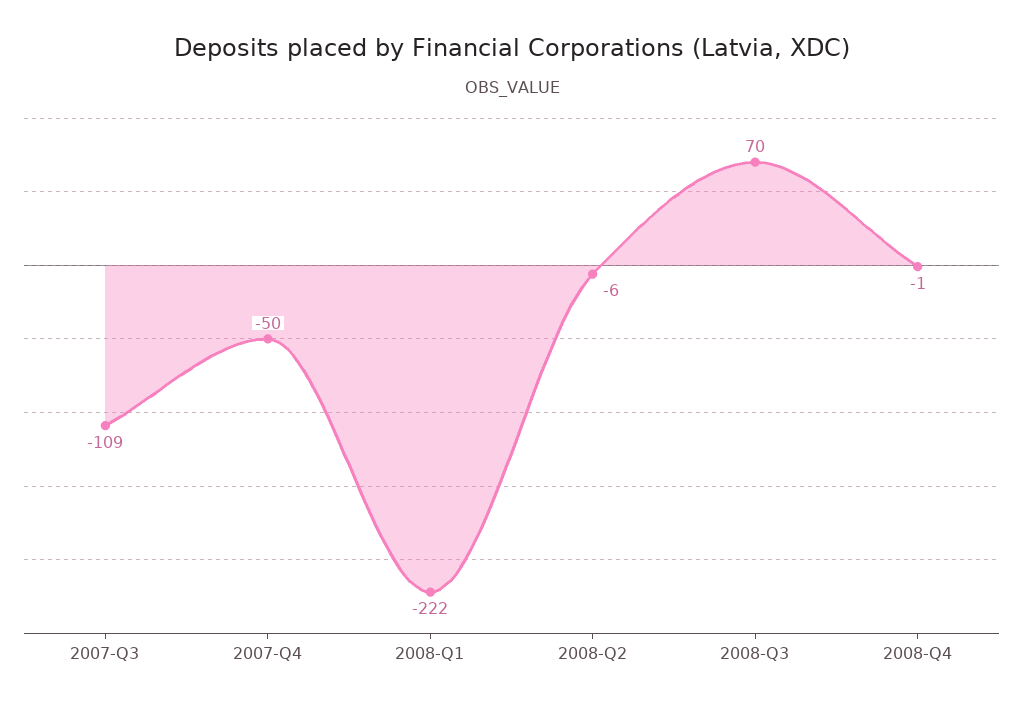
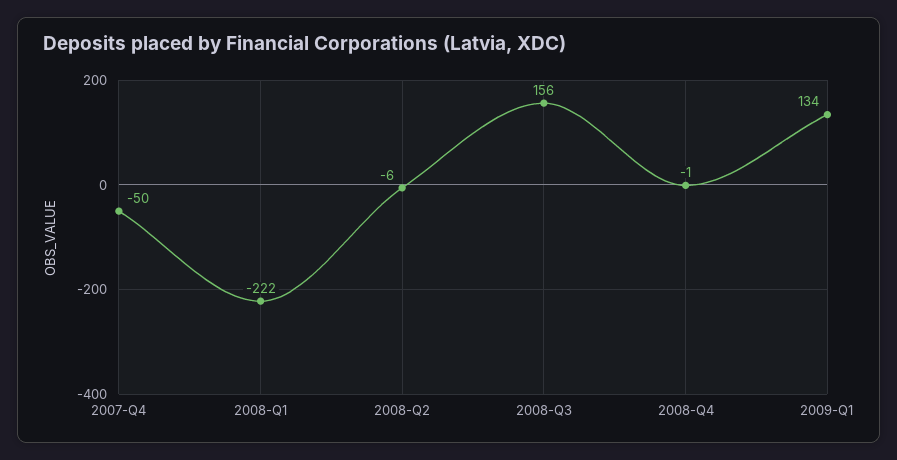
2007-Q3: -109 -> none
2008-Q3: 70 -> 156
2009-Q1: none -> 134

